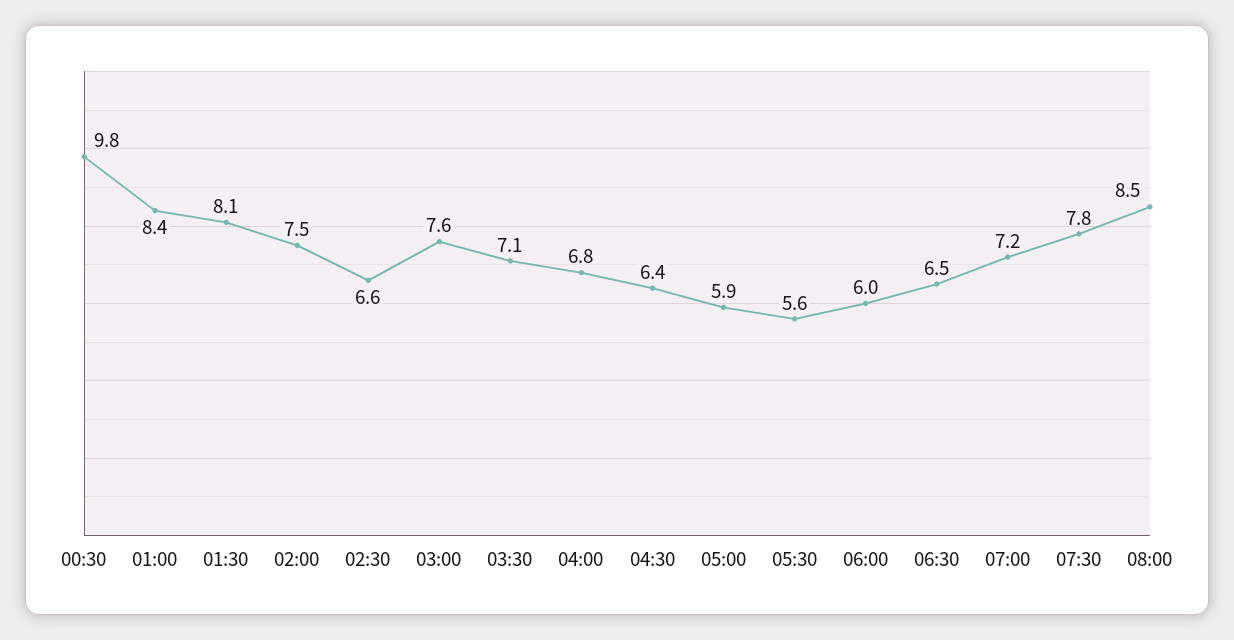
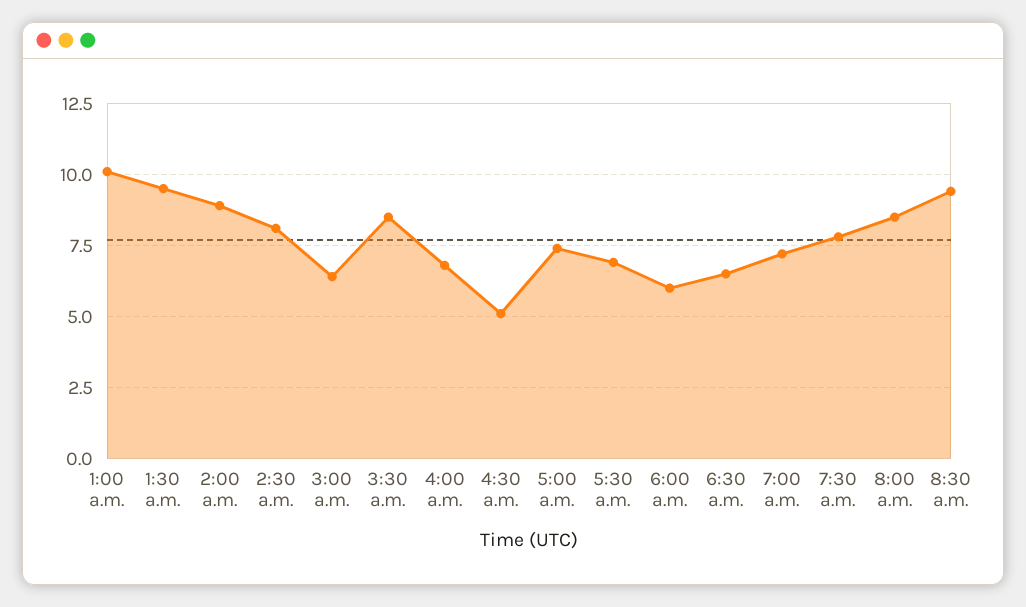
00:30: 9.8 -> none
01:00: 8.4 -> 10
01:30: 8.1 -> 9.5
02:00: 7.5 -> 9
02:30: 6.6 -> 8
03:00: 7.6 -> 6.5
03:30: 7.1 -> 8.5
04:30: 6.4 -> 5
05:00: 5.9 -> 7.5
05:30: 5.6 -> 7
8:30 a.m.: none -> 9.5

